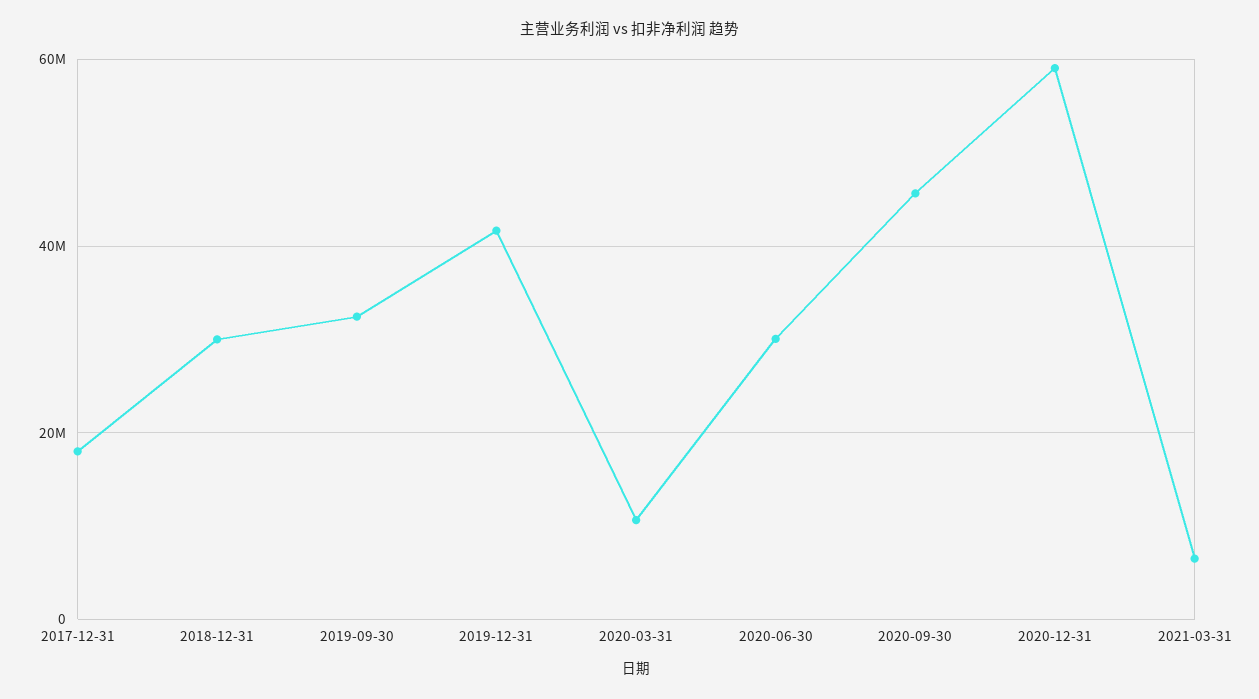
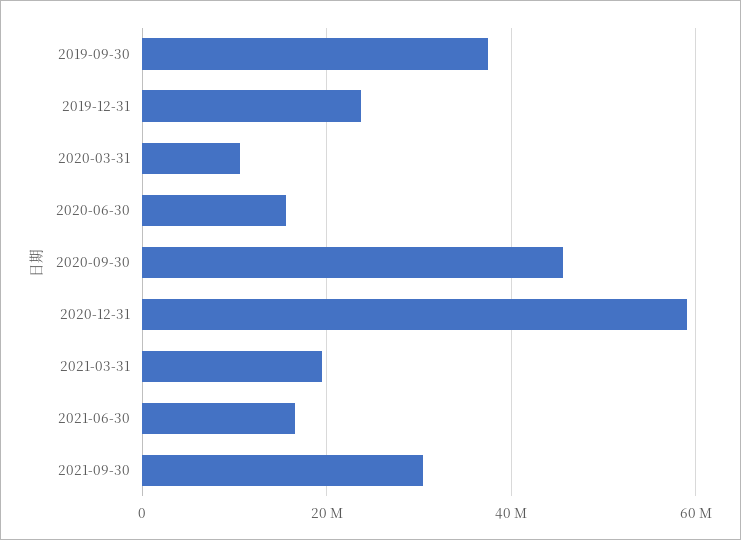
2017-12-31: 18000000 -> none
2018-12-31: 30000000 -> none
2019-09-30: 32000000 -> 38000000
2019-12-31: 42000000 -> 24000000
2020-06-30: 30000000 -> 16000000
2021-03-31: 6000000 -> 20000000
2021-06-30: none -> 16000000
2021-09-30: none -> 30000000

